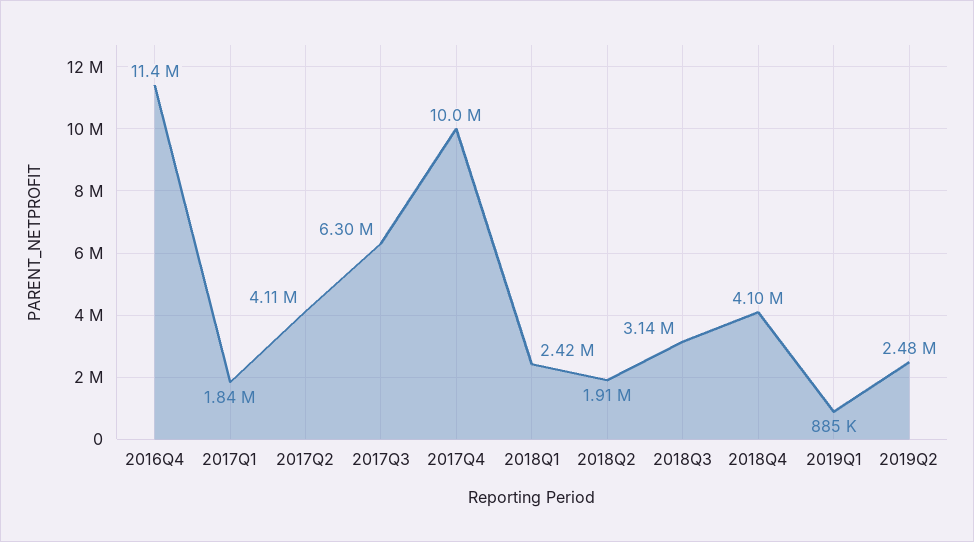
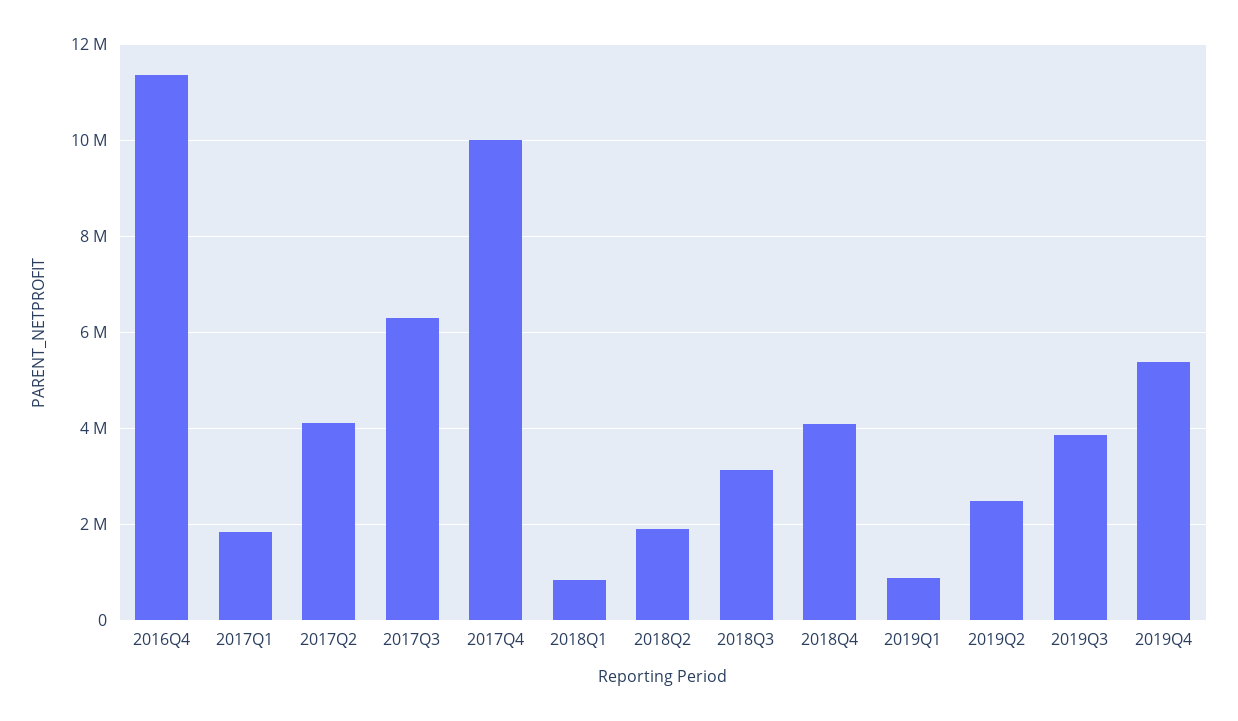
2018Q1: 2420000 -> 800000
2019Q3: none -> 3800000
2019Q4: none -> 5400000

